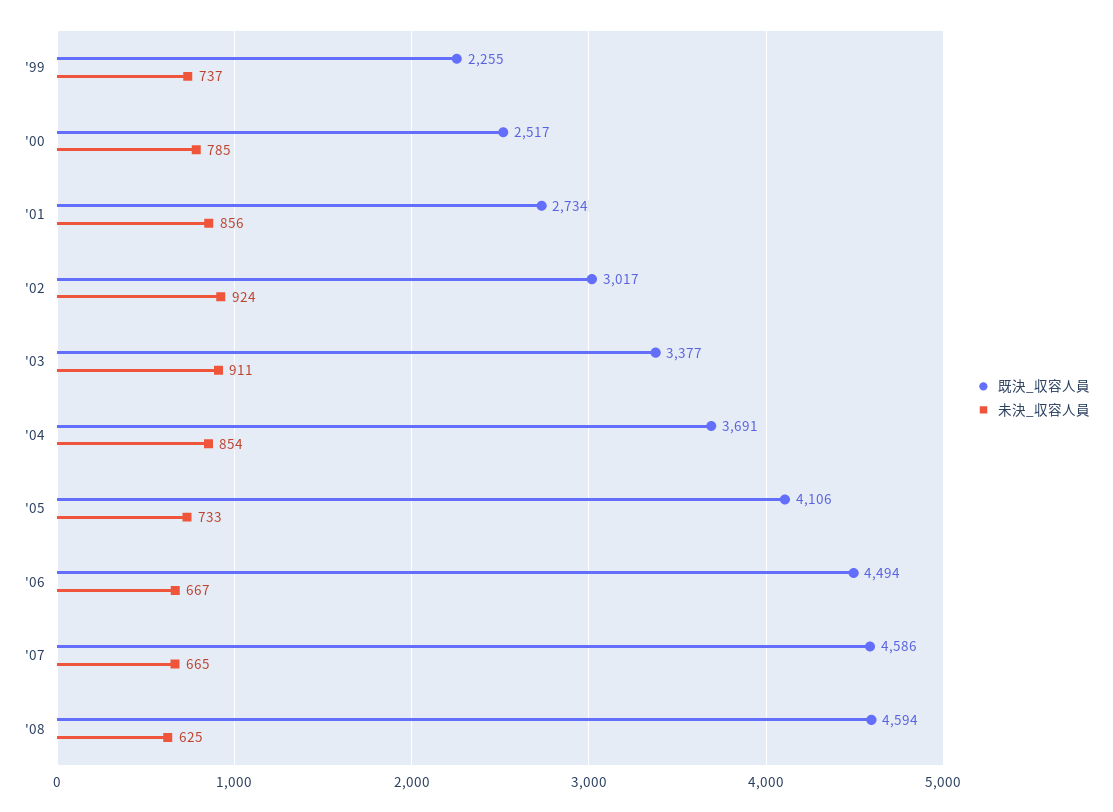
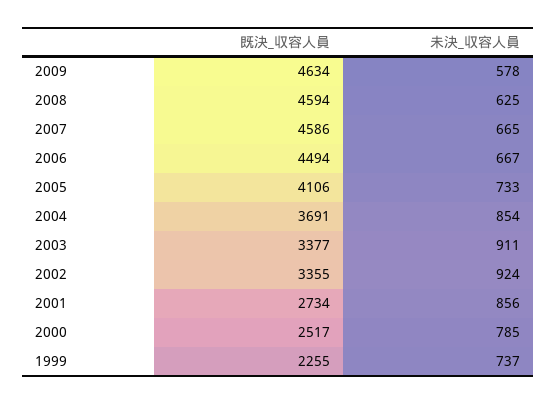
既決_収容人員, '02: 3017 -> 3355
既決_収容人員, 2009: none -> 4634
未決_収容人員, 2009: none -> 578

